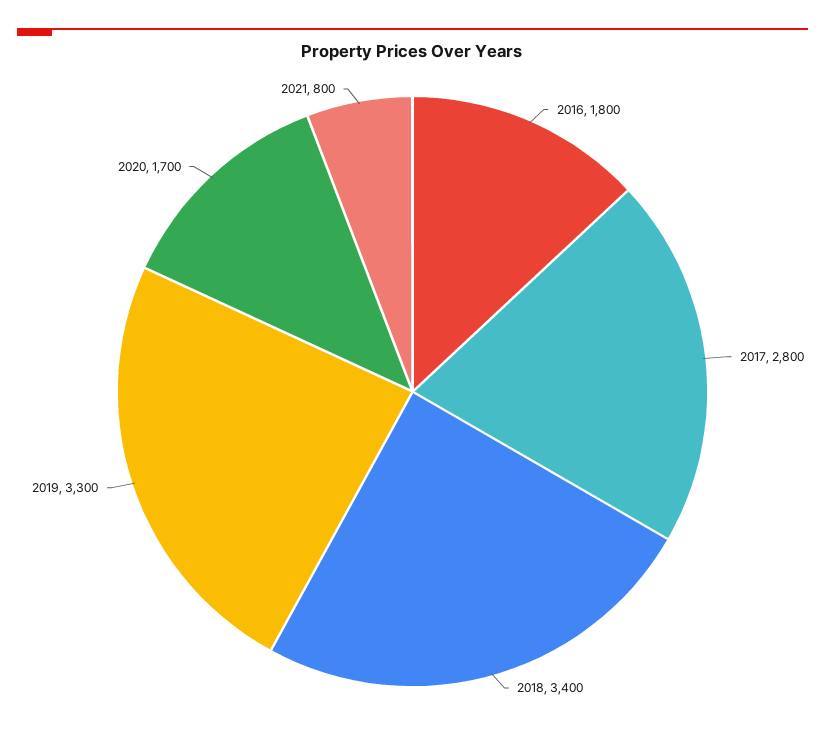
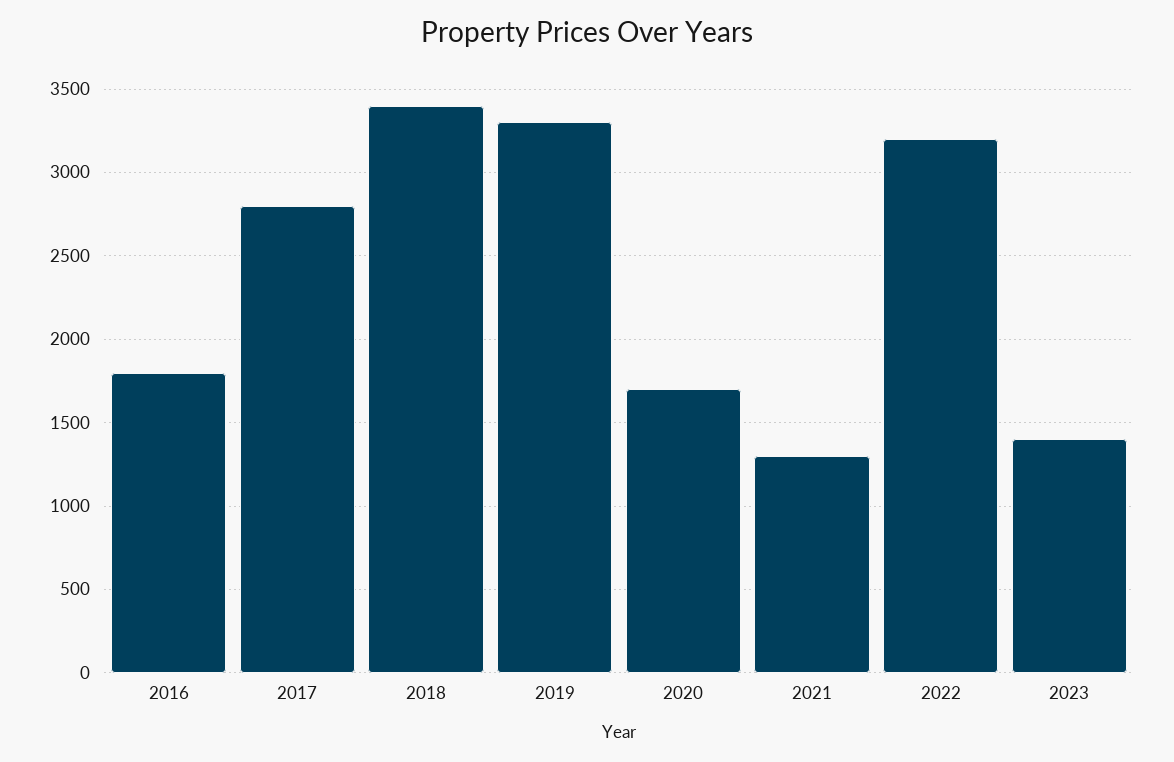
2021: 800 -> 1300
2022: none -> 3200
2023: none -> 1400

